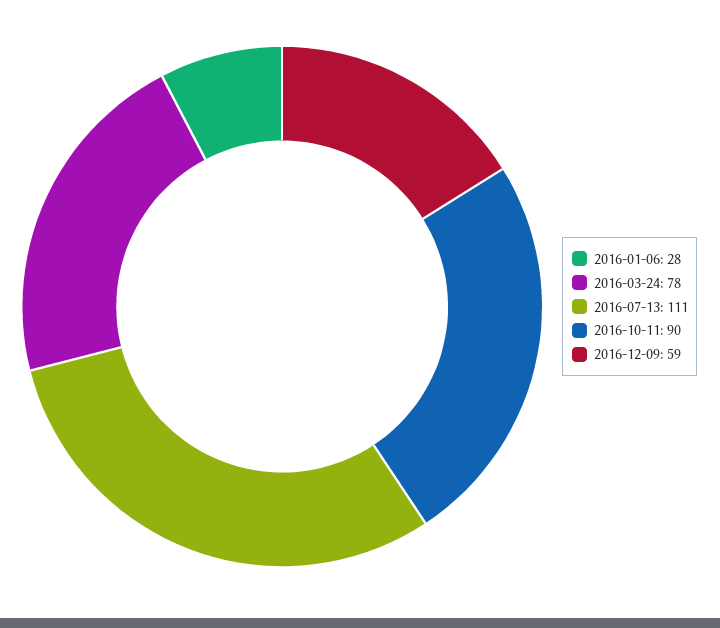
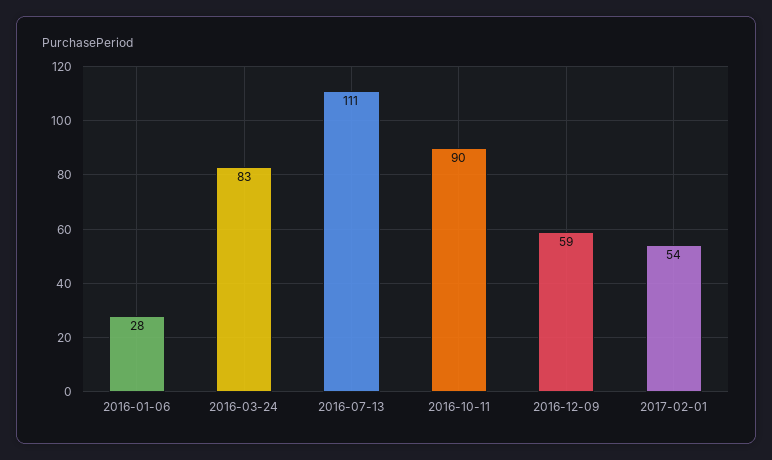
2016-03-24: 78 -> 83
2017-02-01: none -> 54

